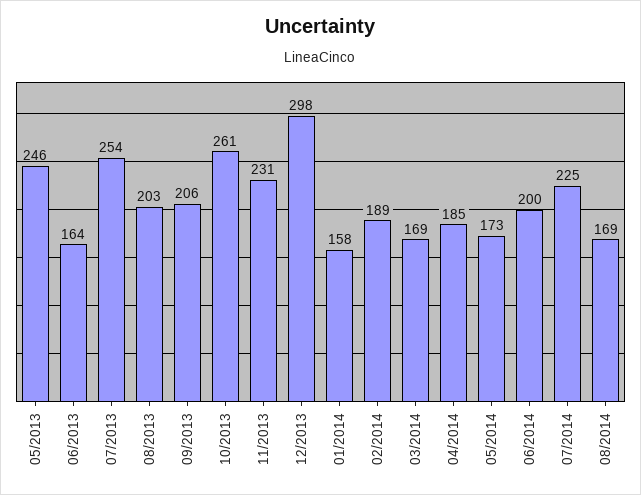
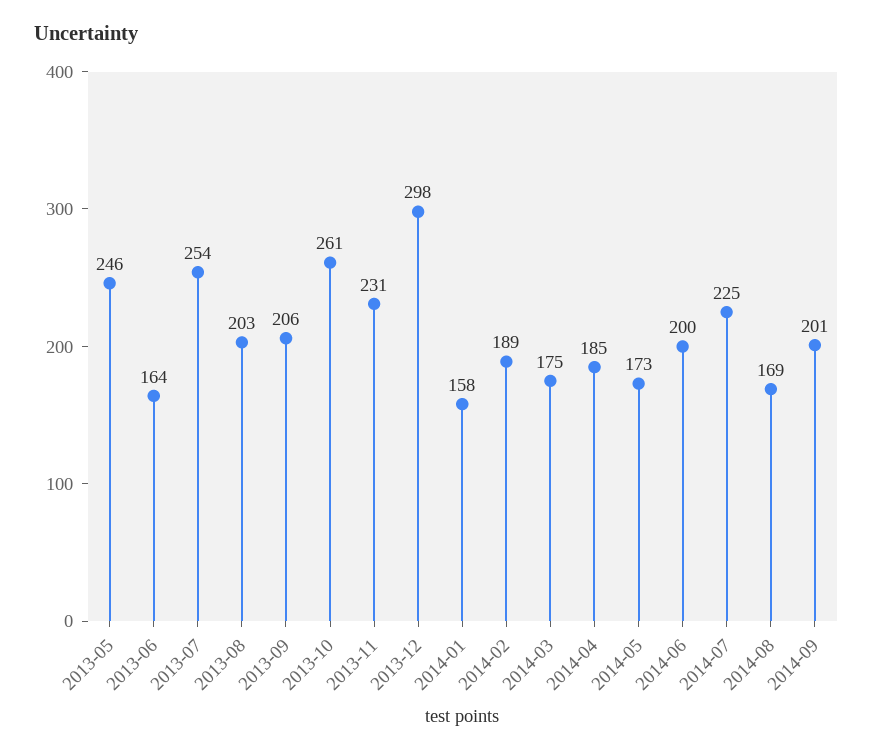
03/2014: 169 -> 175
2014-09: none -> 201

